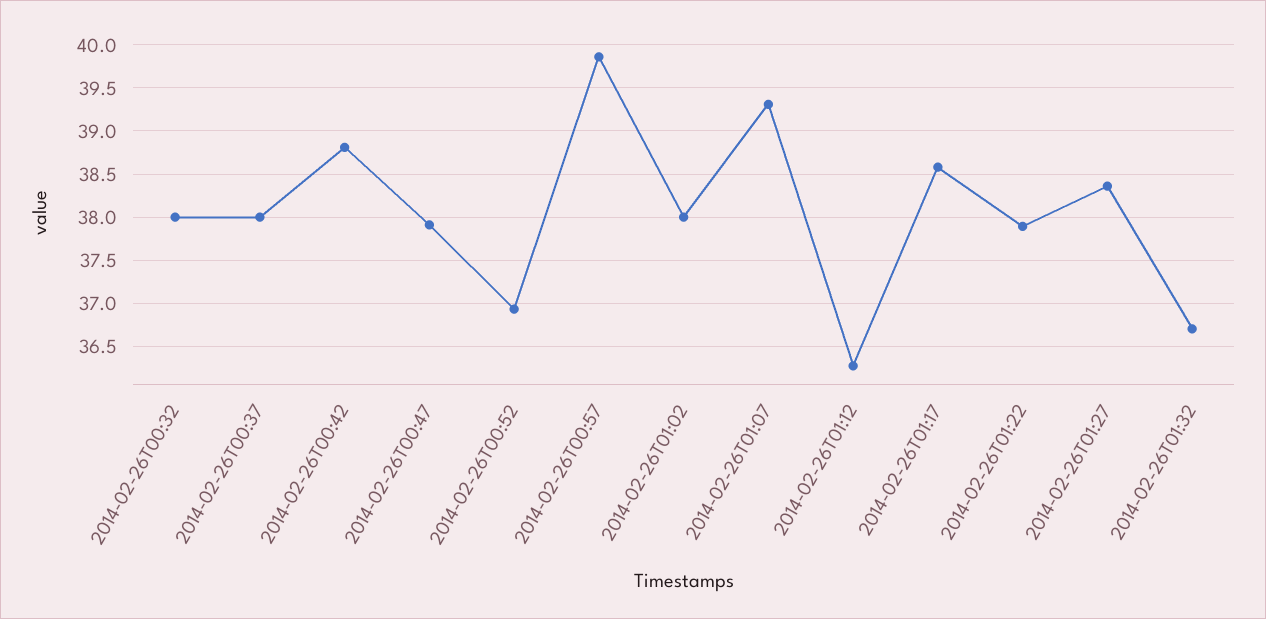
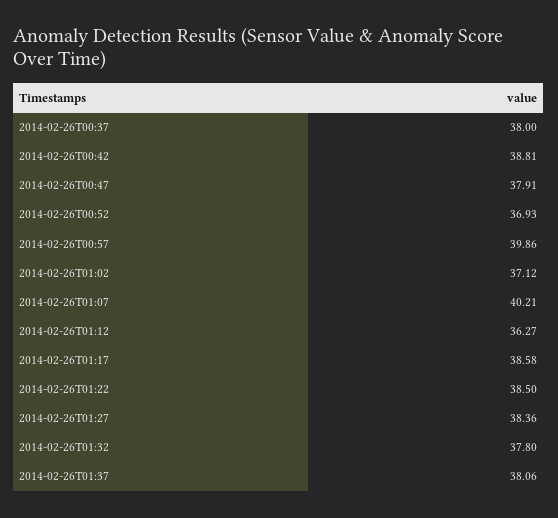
2014-02-26T00:32: 38 -> none
2014-02-26T01:02: 38 -> 37.12
2014-02-26T01:07: 39.3 -> 40.21
2014-02-26T01:22: 37.9 -> 38.5
2014-02-26T01:32: 36.7 -> 37.8
2014-02-26T01:37: none -> 38.06

